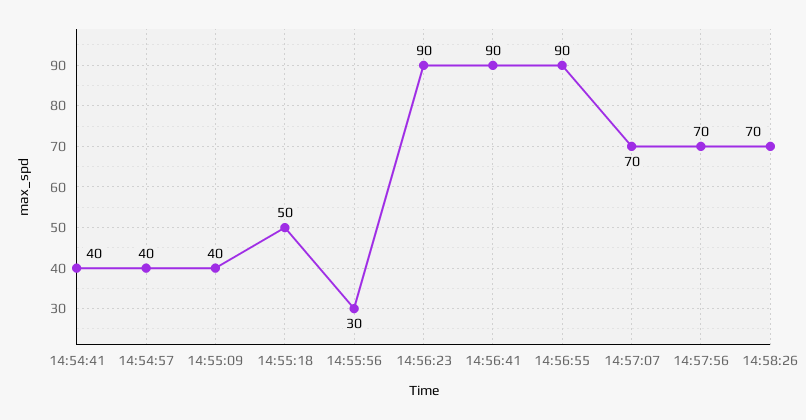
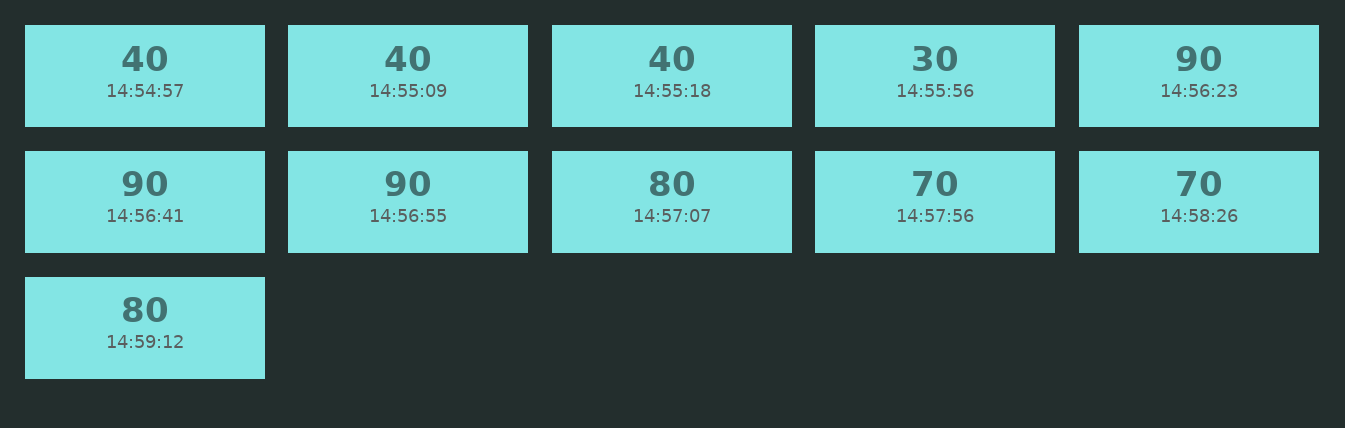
14:54:41: 40 -> none
14:55:18: 50 -> 40
14:57:07: 70 -> 80
14:59:12: none -> 80

